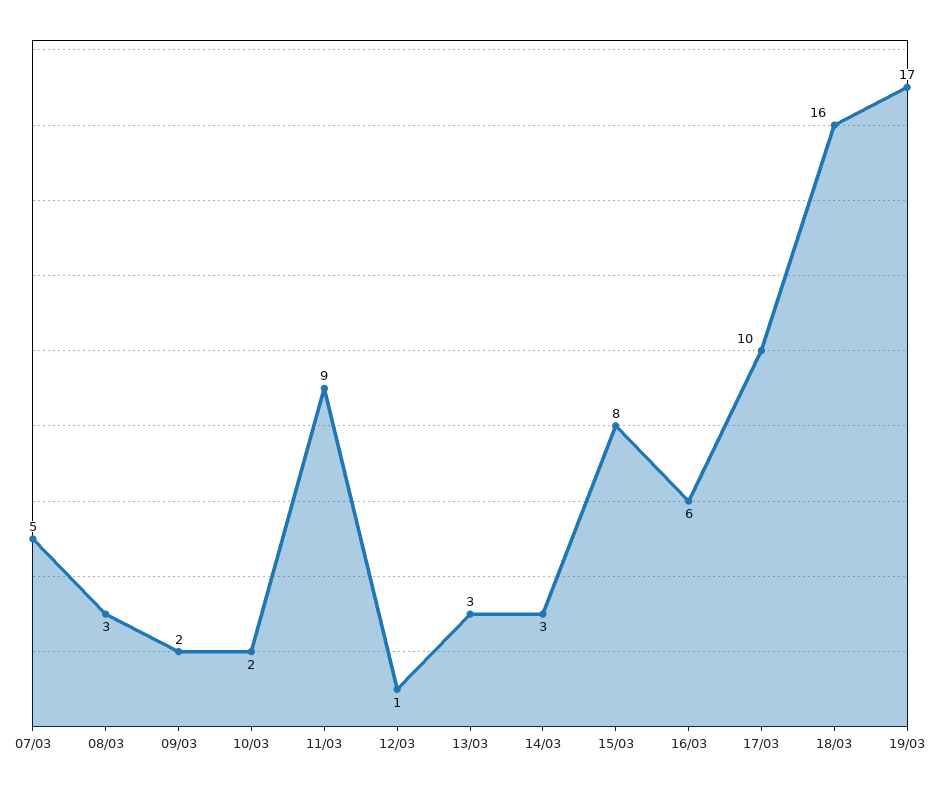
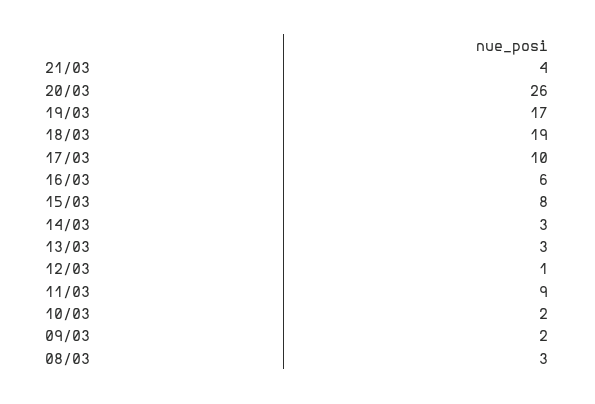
07/03: 5 -> none
18/03: 16 -> 19
21/03: none -> 4
20/03: none -> 26

